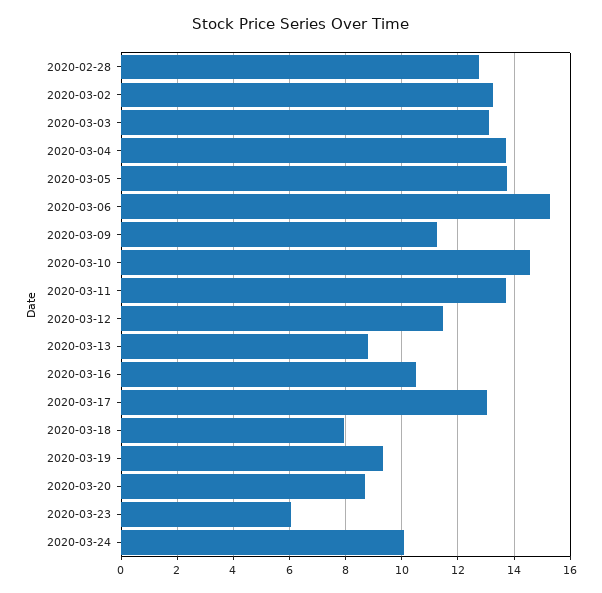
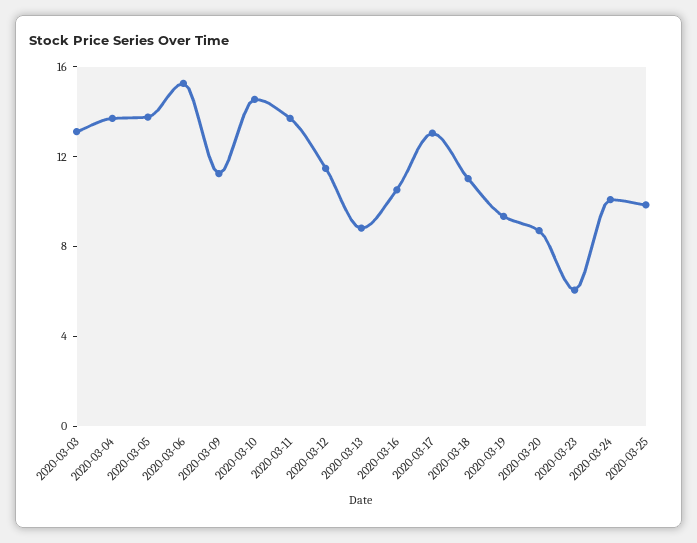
2020-02-28: 12.75 -> none
2020-03-02: 13.25 -> none
2020-03-18: 8 -> 11
2020-03-25: none -> 10

